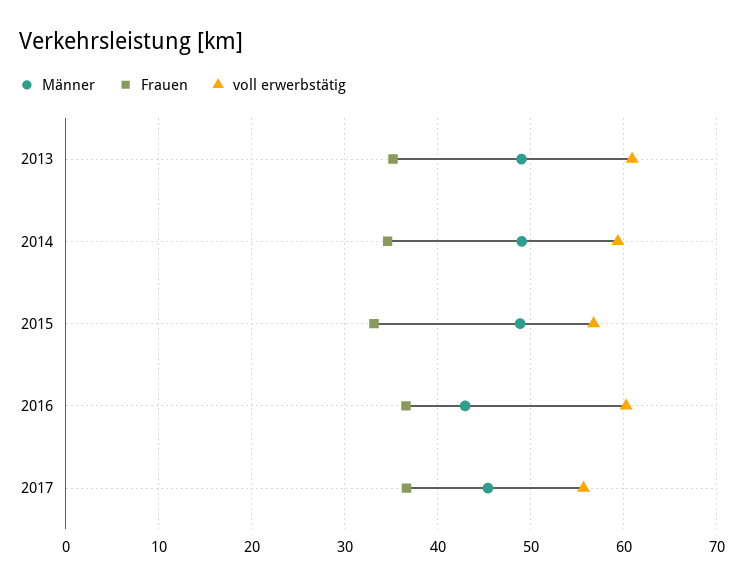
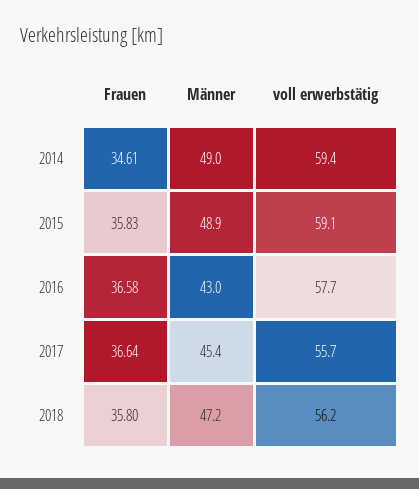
Männer, 2013: 49 -> none
Frauen, 2013: 35 -> none
voll erwerbstätig, 2013: 61 -> none
Frauen, 2015: 33 -> 35.83
voll erwerbstätig, 2015: 57 -> 59.1
voll erwerbstätig, 2016: 60 -> 57.7
Frauen, 2018: none -> 35.8
Männer, 2018: none -> 47.2
voll erwerbstätig, 2018: none -> 56.2

